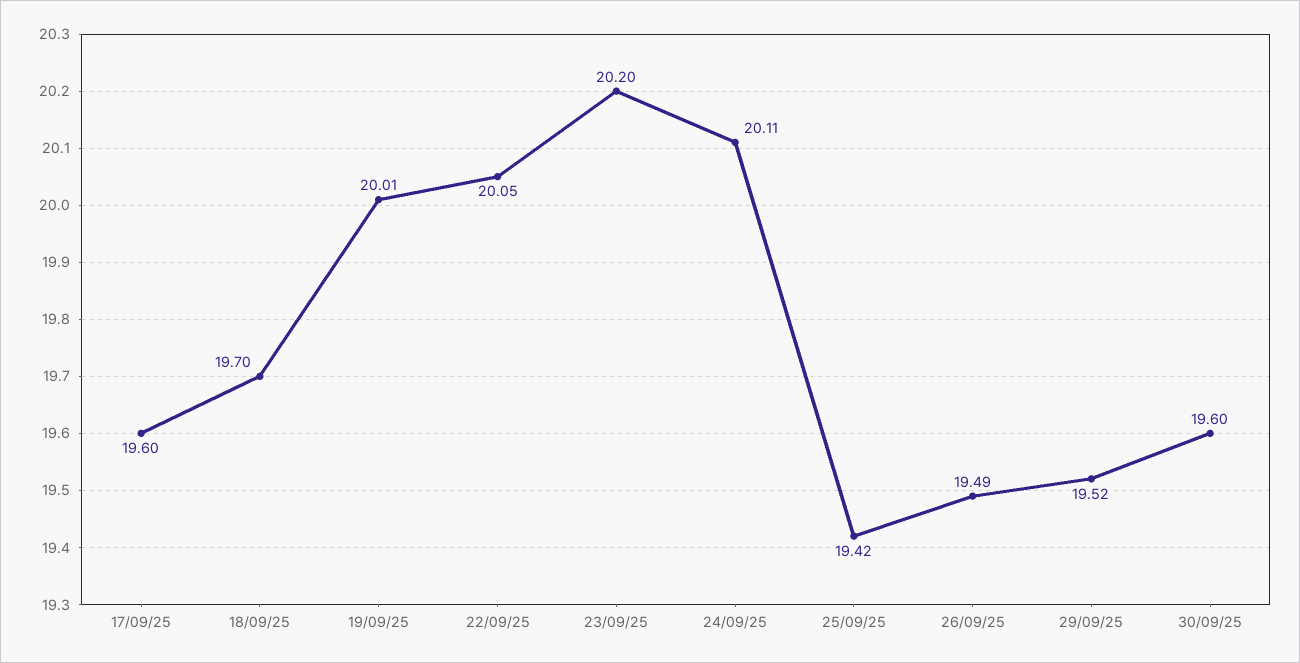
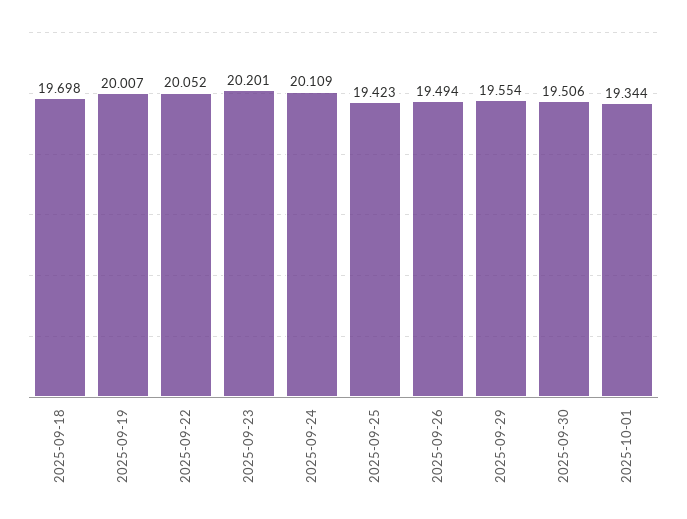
17/09/25: 19.6 -> none
29/09/25: 19.52 -> 19.554
30/09/25: 19.6 -> 19.506
2025-10-01: none -> 19.344

